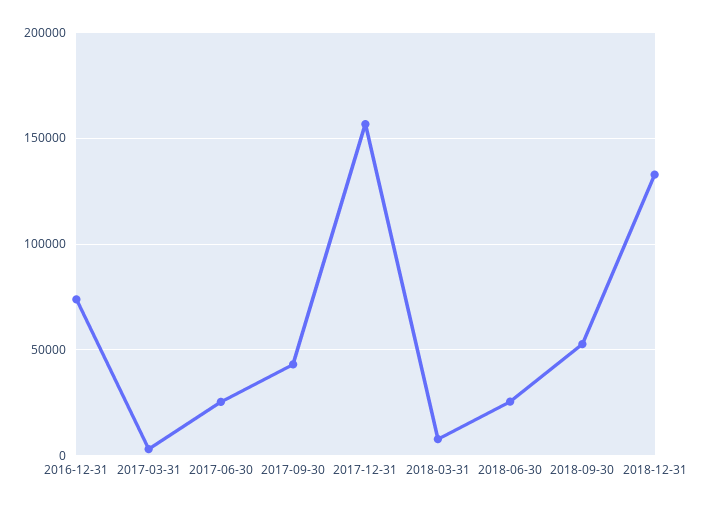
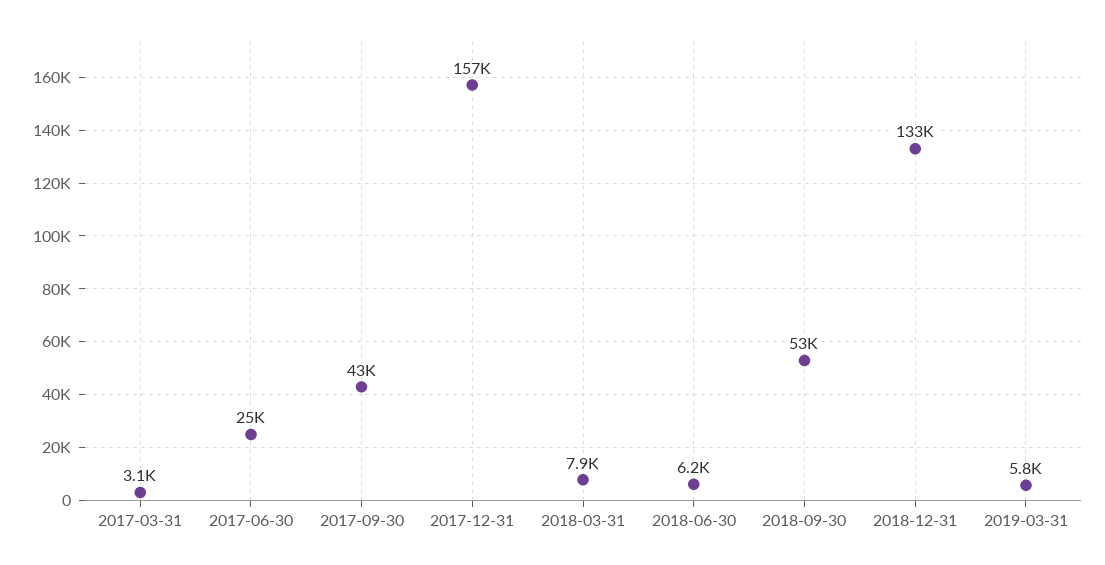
2016-12-31: 75000 -> none
2018-06-30: 25000 -> 6200
2019-03-31: none -> 5800

